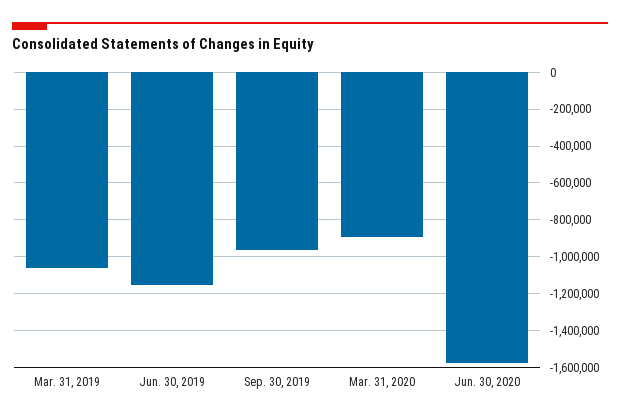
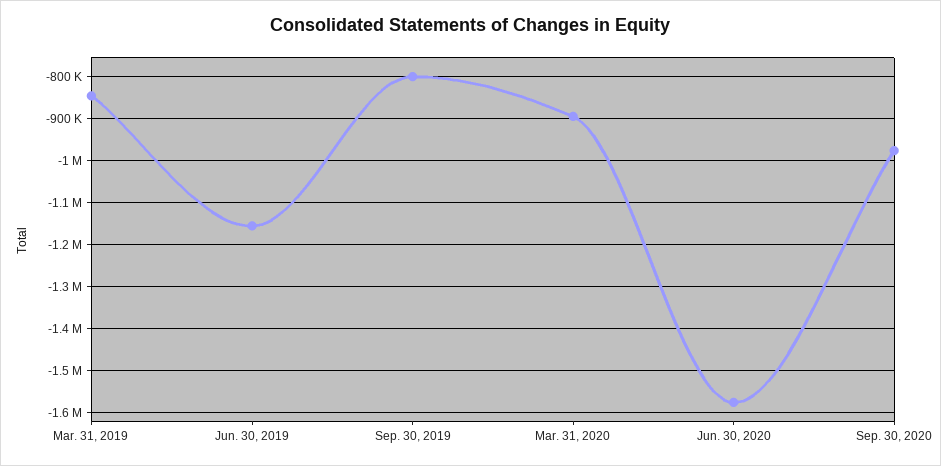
Mar. 31, 2019: -1050000 -> -840000
Sep. 30, 2019: -950000 -> -800000
Sep. 30, 2020: none -> -980000

